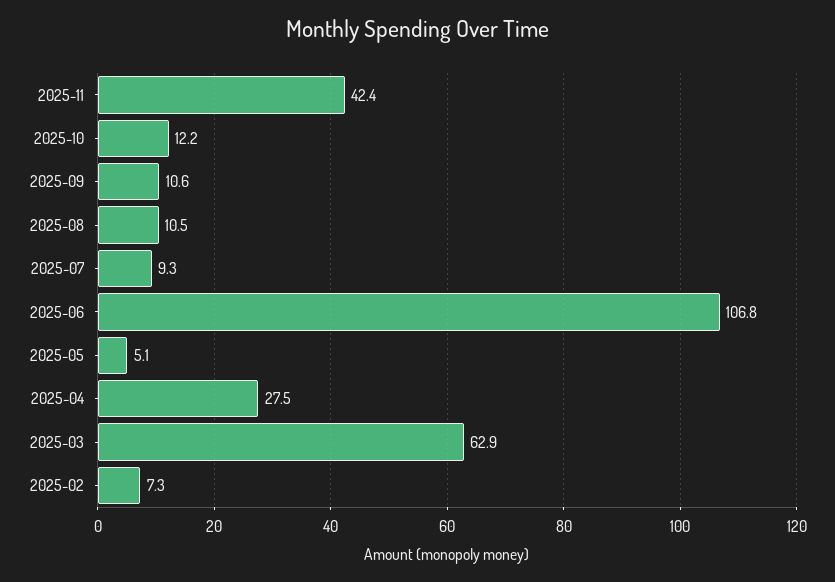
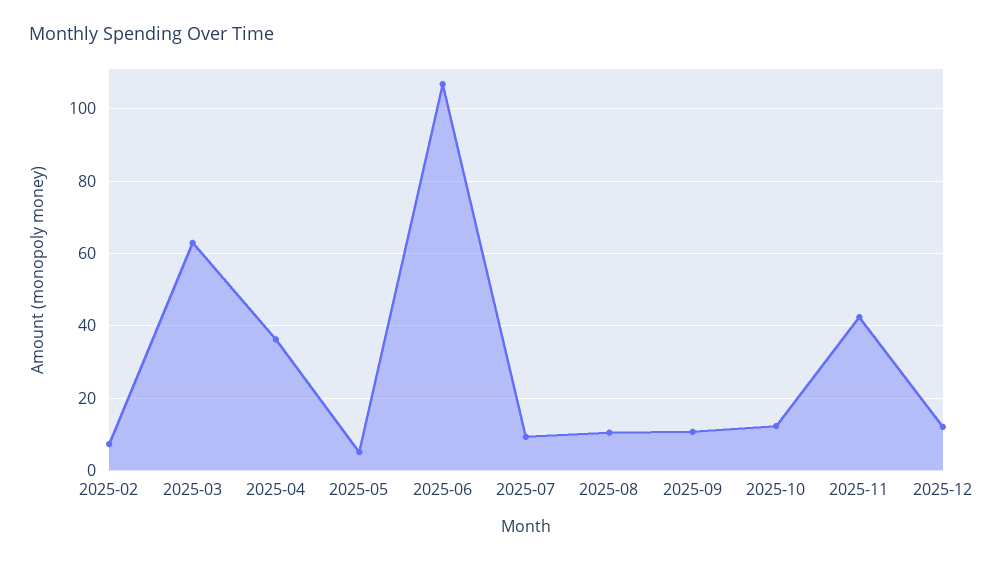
2025-04: 27.5 -> 36
2025-12: none -> 12

